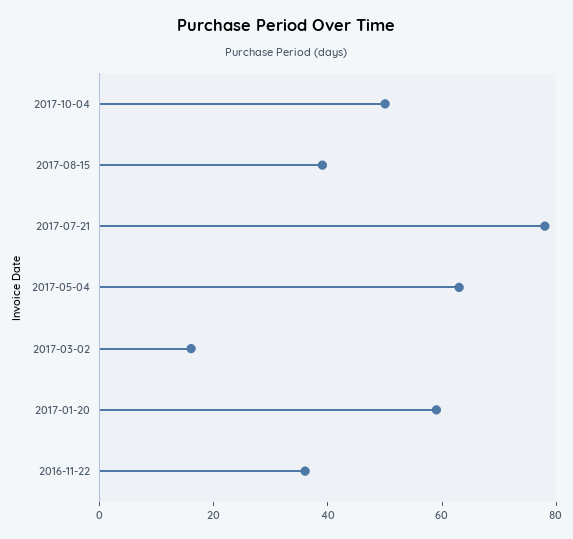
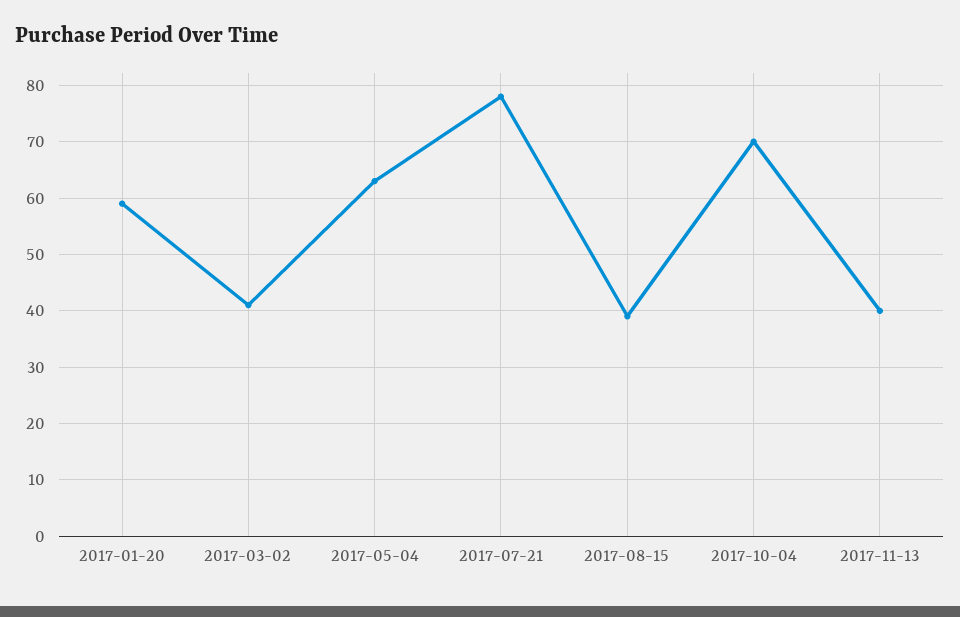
2017-10-04: 50 -> 70
2017-03-02: 15 -> 40
2016-11-22: 35 -> none
2017-11-13: none -> 40

